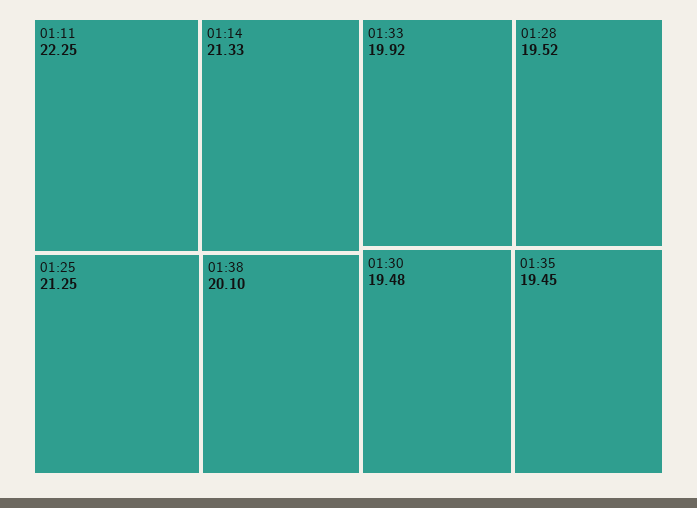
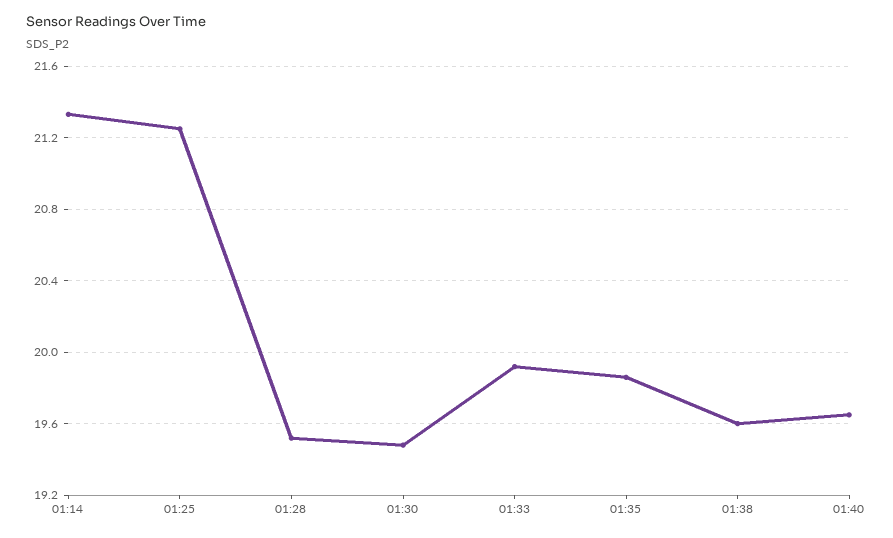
01:11: 22.25 -> none
01:38: 20.1 -> 19.6
01:35: 19.45 -> 19.85
01:40: none -> 19.65

